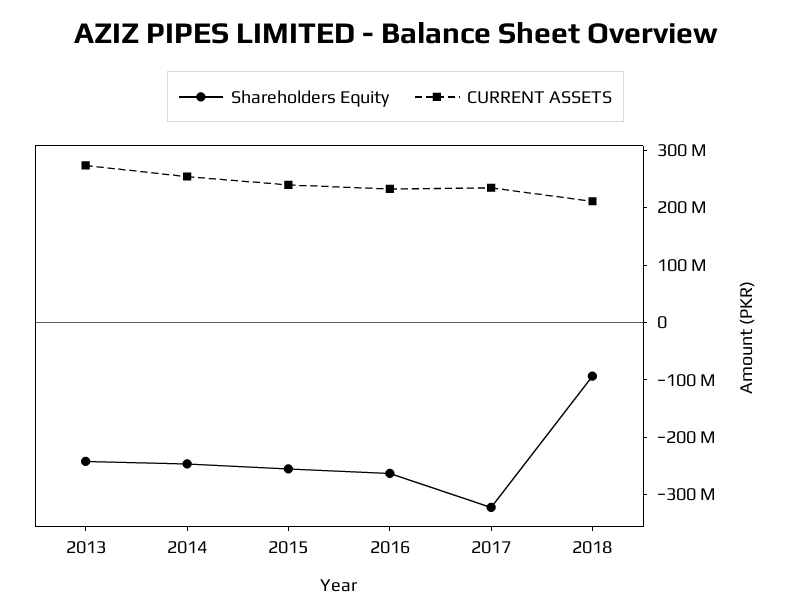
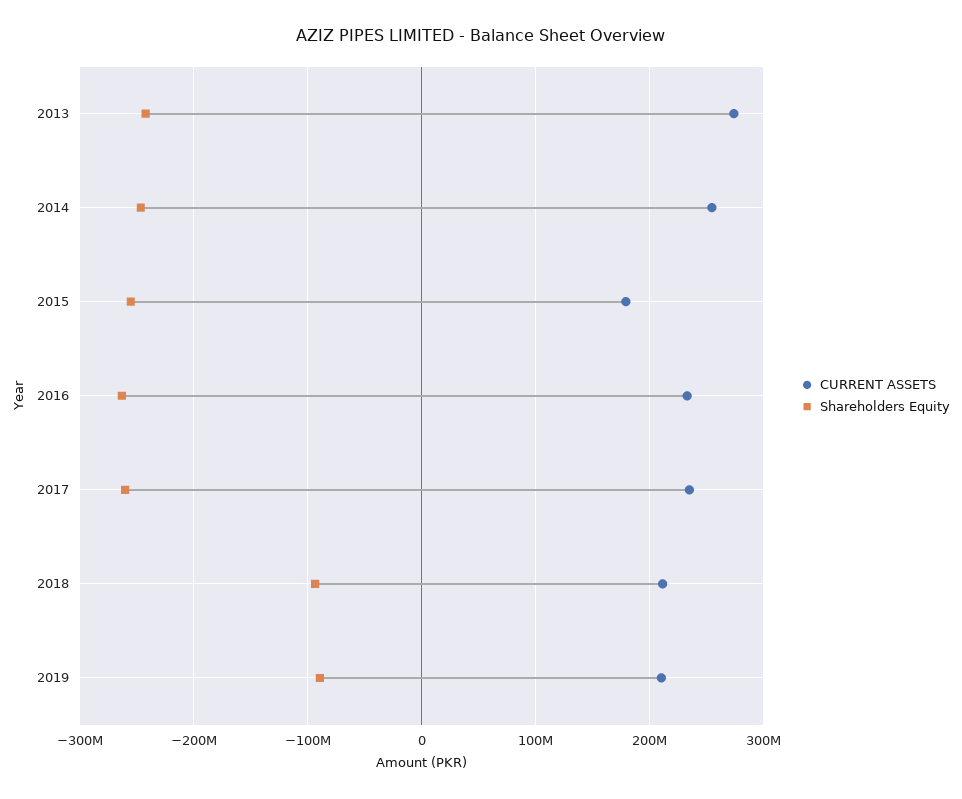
CURRENT ASSETS, 2015: 240000000 -> 180000000
Shareholders Equity, 2017: -320000000 -> -260000000
CURRENT ASSETS, 2019: none -> 210000000
Shareholders Equity, 2019: none -> -90000000

